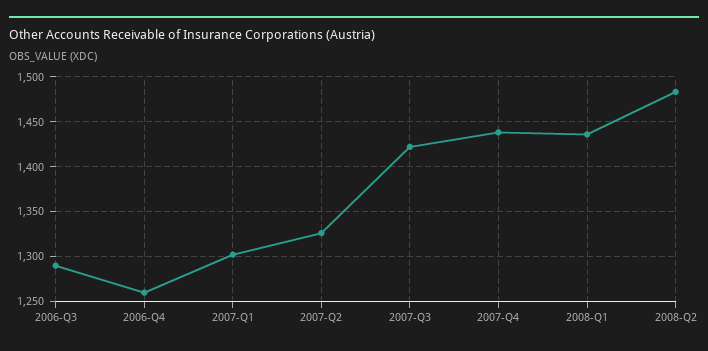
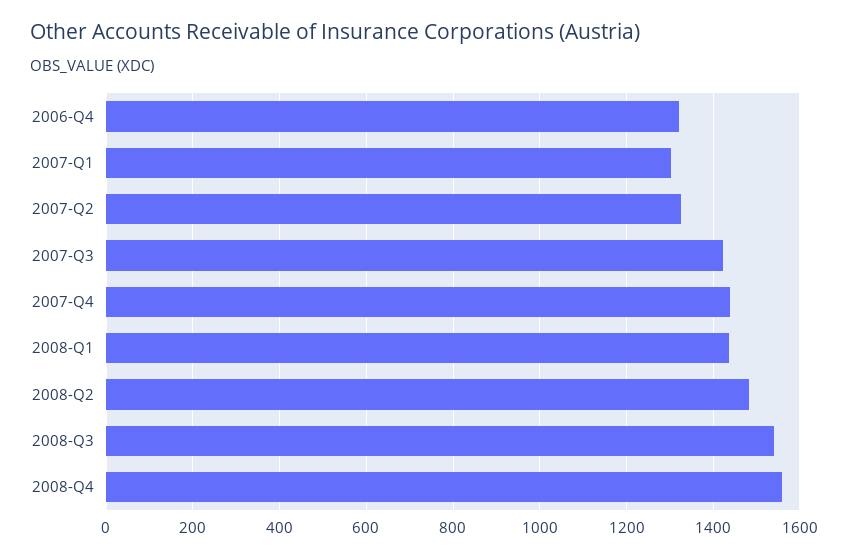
2006-Q3: 1290 -> none
2006-Q4: 1260 -> 1320
2008-Q3: none -> 1540
2008-Q4: none -> 1560

